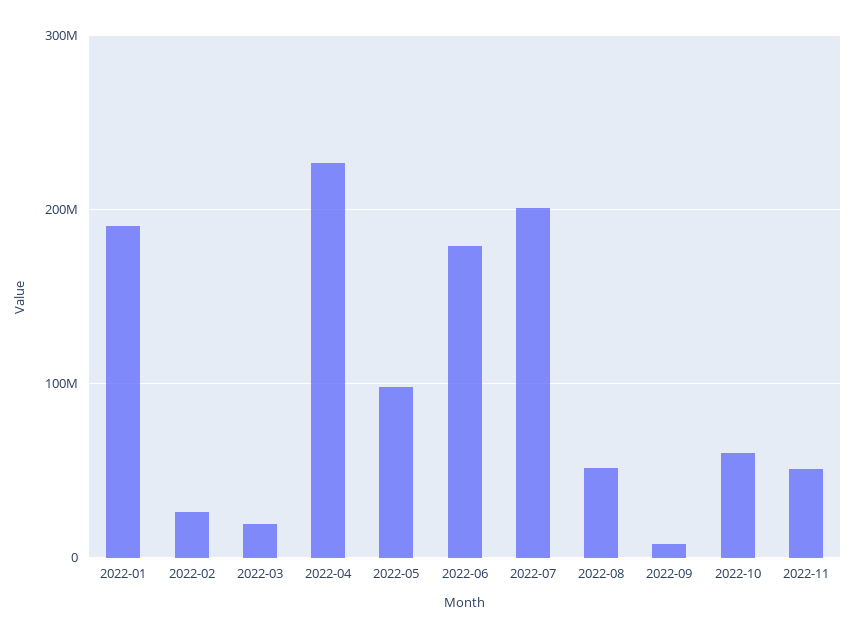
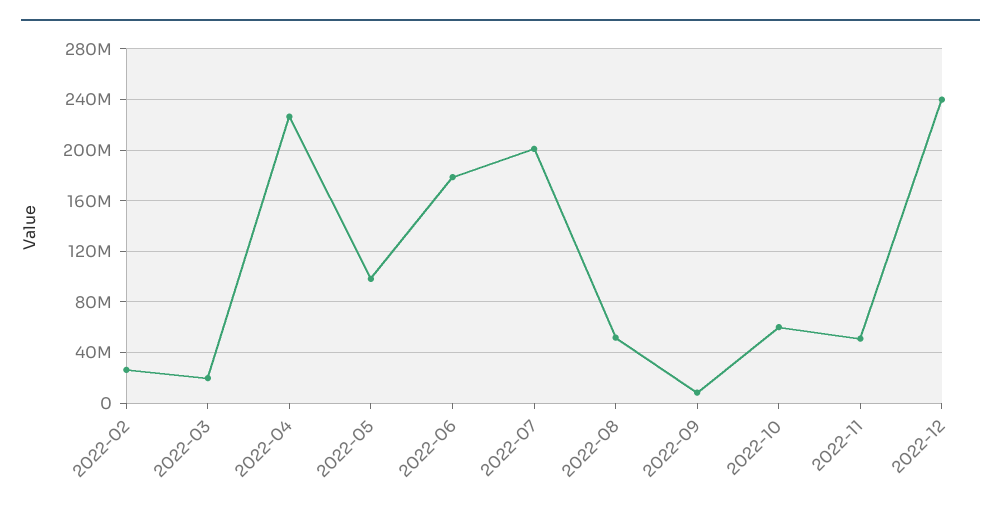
2022-01: 190000000 -> none
2022-12: none -> 240000000

